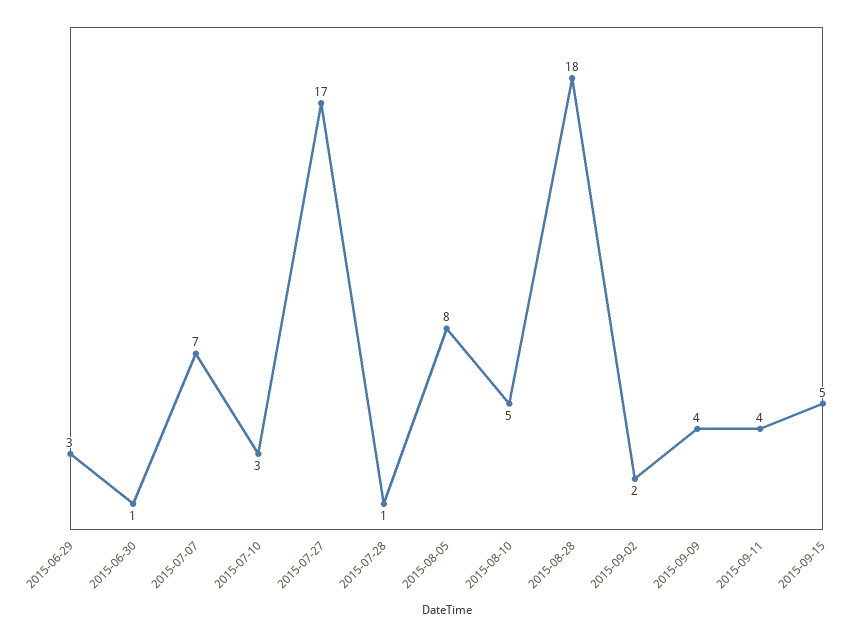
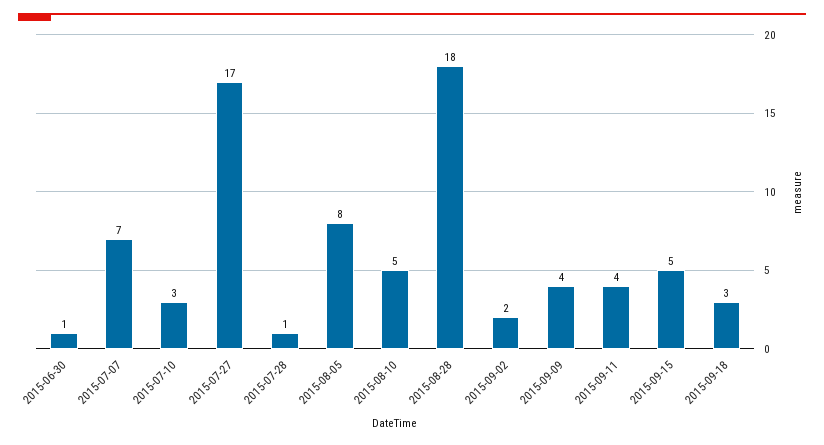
2015-06-29: 3 -> none
2015-09-18: none -> 3

